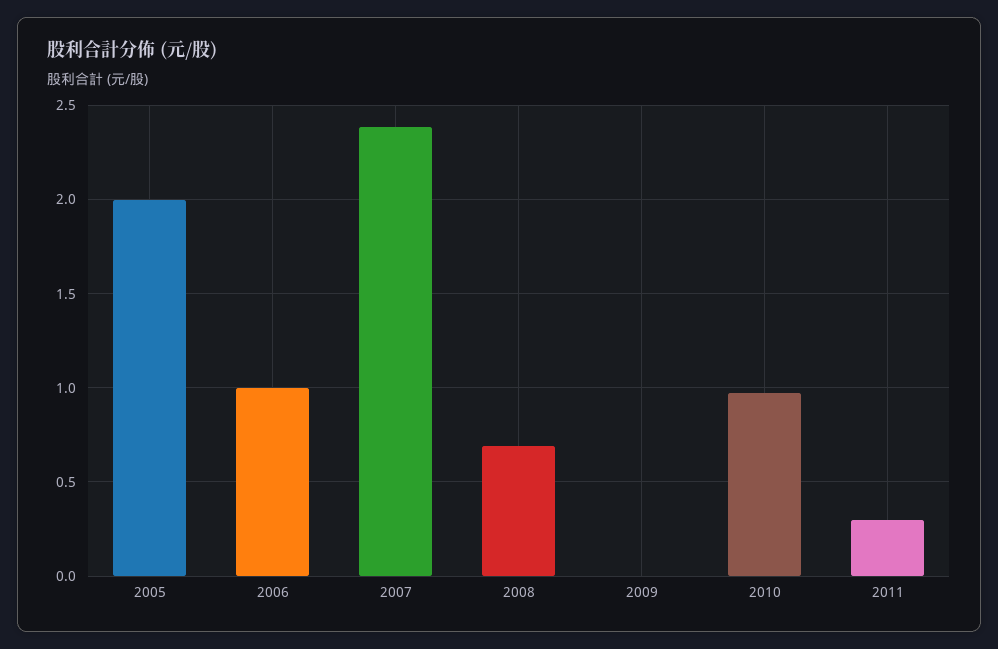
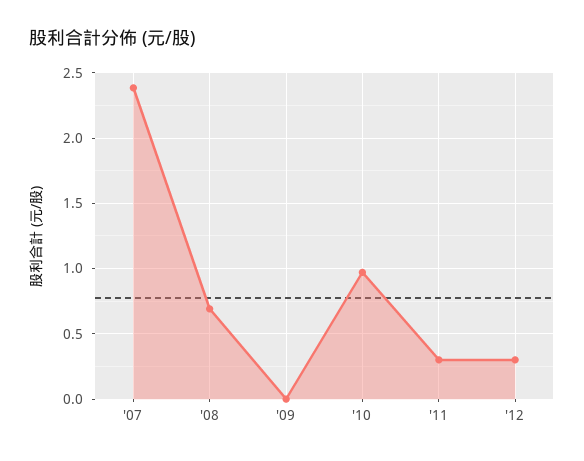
2005: 2 -> none
2006: 1 -> none
'12: none -> 0.3

